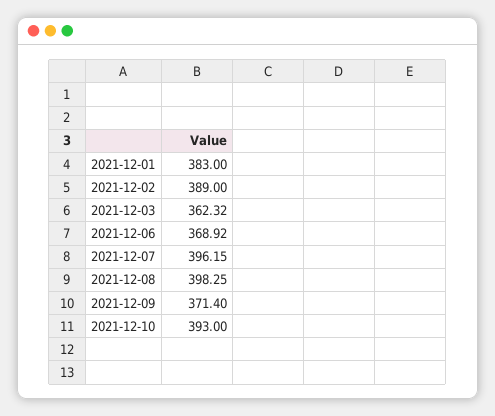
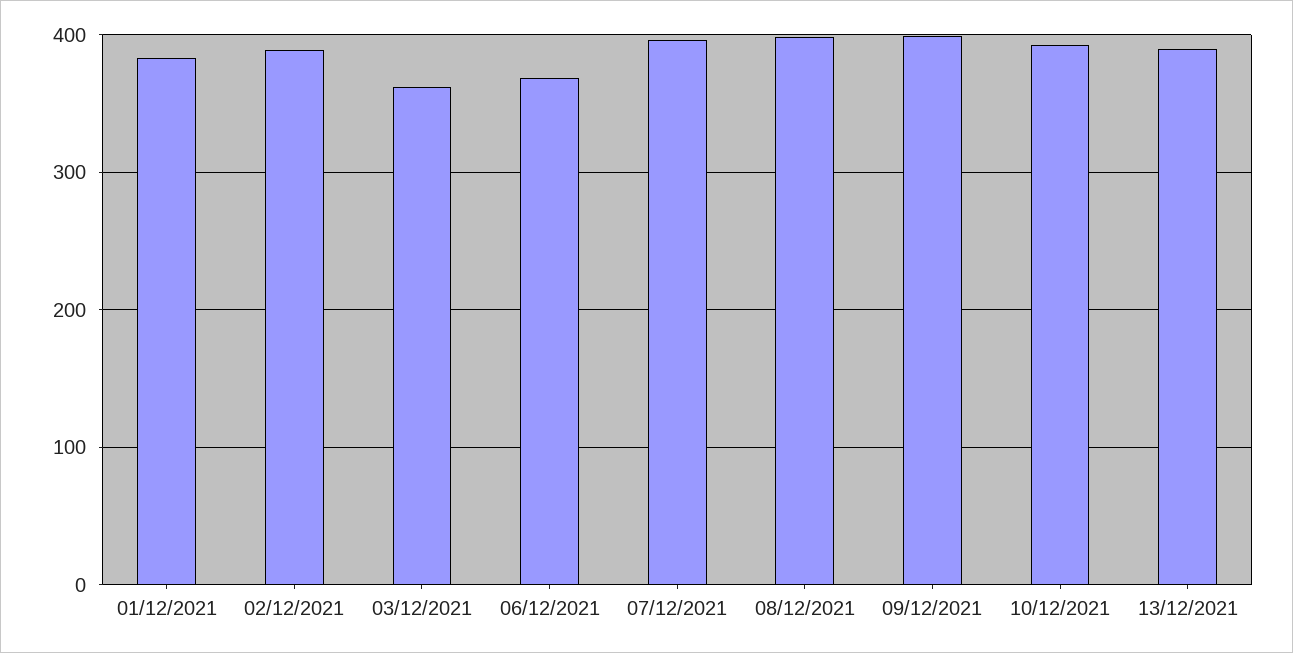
2021-12-09: 371.4 -> 400
13/12/2021: none -> 390

